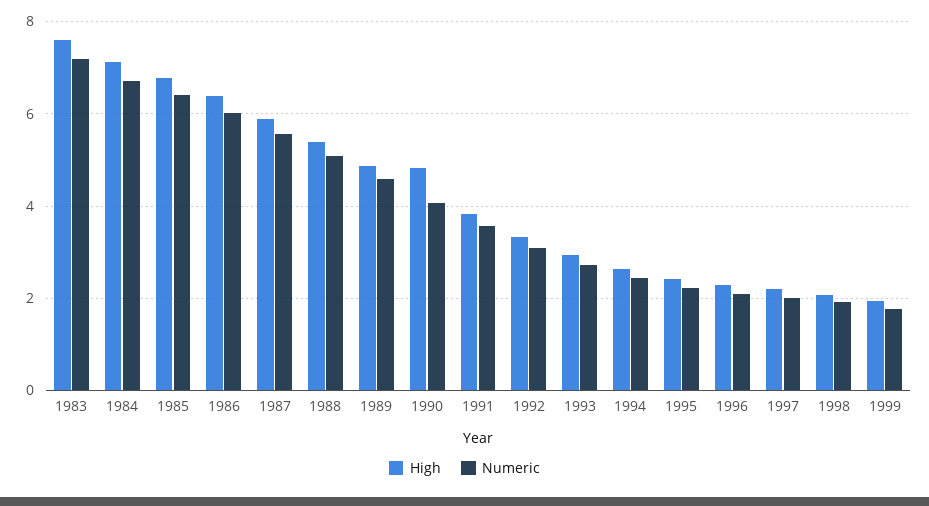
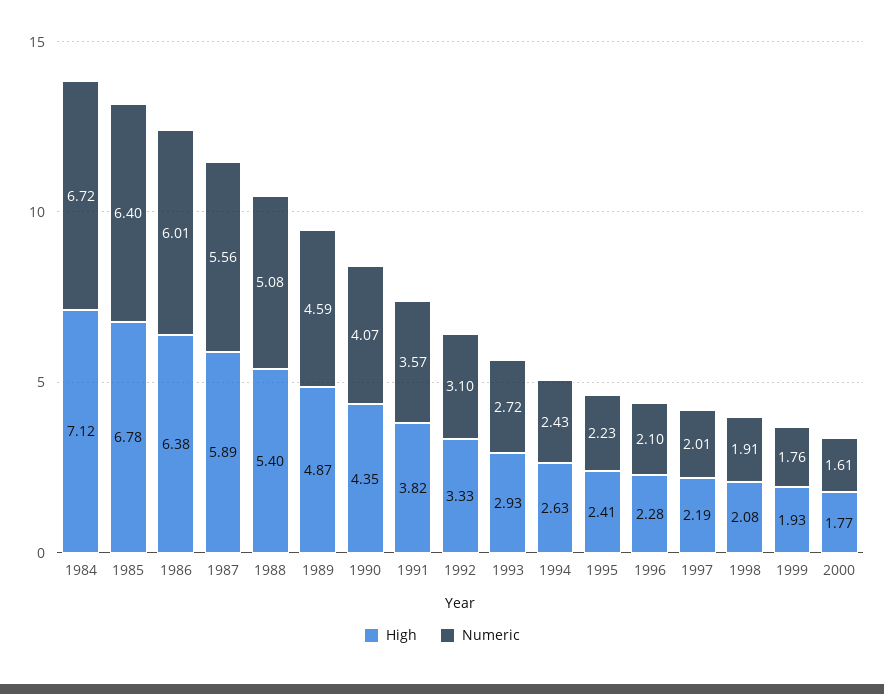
High, 1983: 7.6 -> none
Numeric, 1983: 7.2 -> none
High, 1990: 4.8 -> 4.35
High, 2000: none -> 1.77
Numeric, 2000: none -> 1.61

